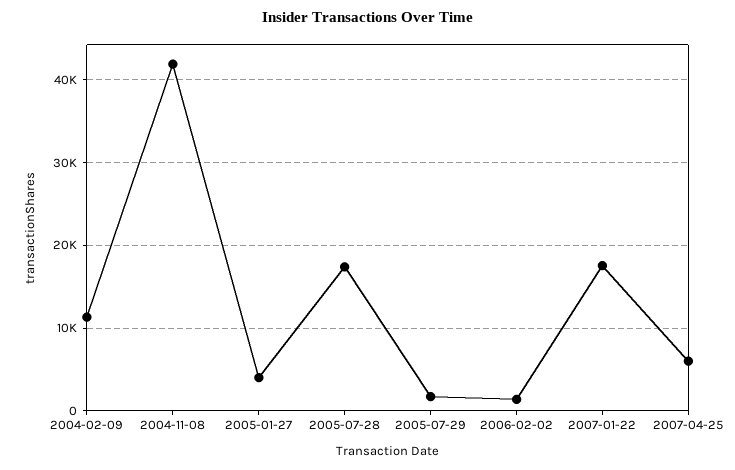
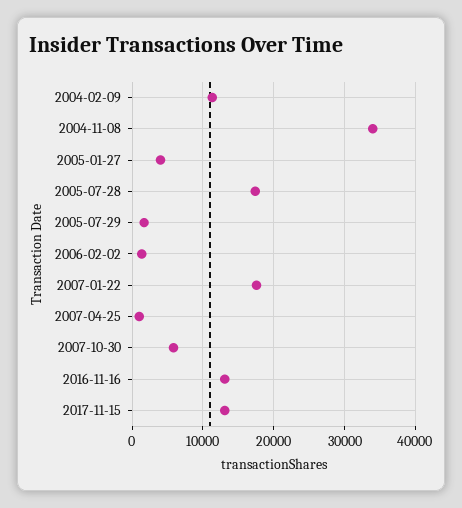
2004-11-08: 42000 -> 34000
2007-04-25: 6000 -> 1000
2007-10-30: none -> 6000
2016-11-16: none -> 13000
2017-11-15: none -> 13000

